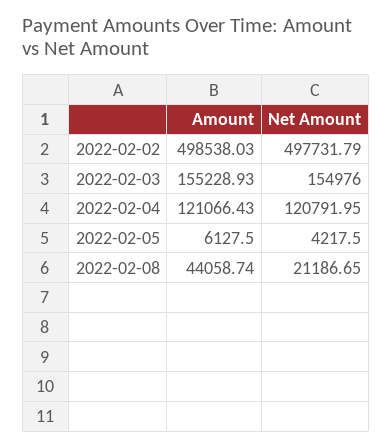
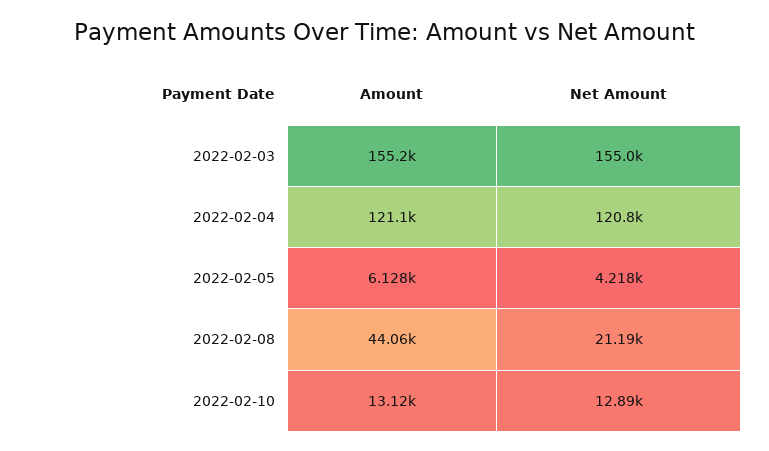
Amount, 2022-02-02: 498538.03 -> none
Net Amount, 2022-02-02: 497731.79 -> none
Amount, 2022-02-10: none -> 13120
Net Amount, 2022-02-10: none -> 12890

